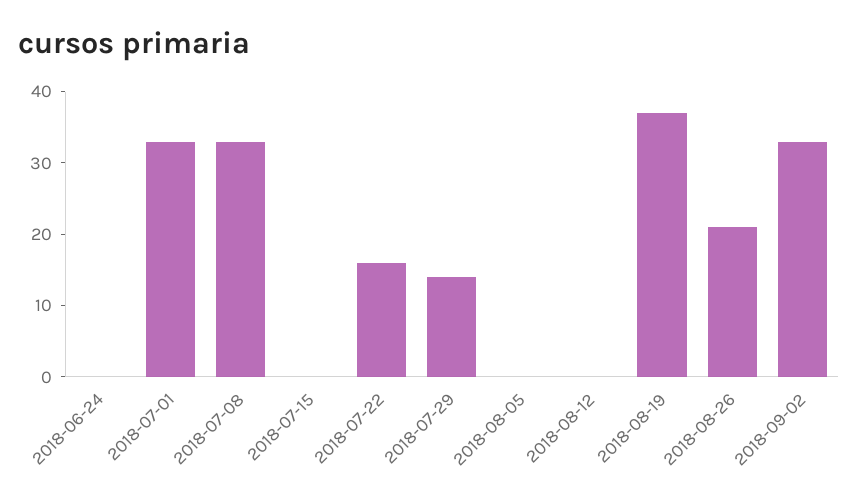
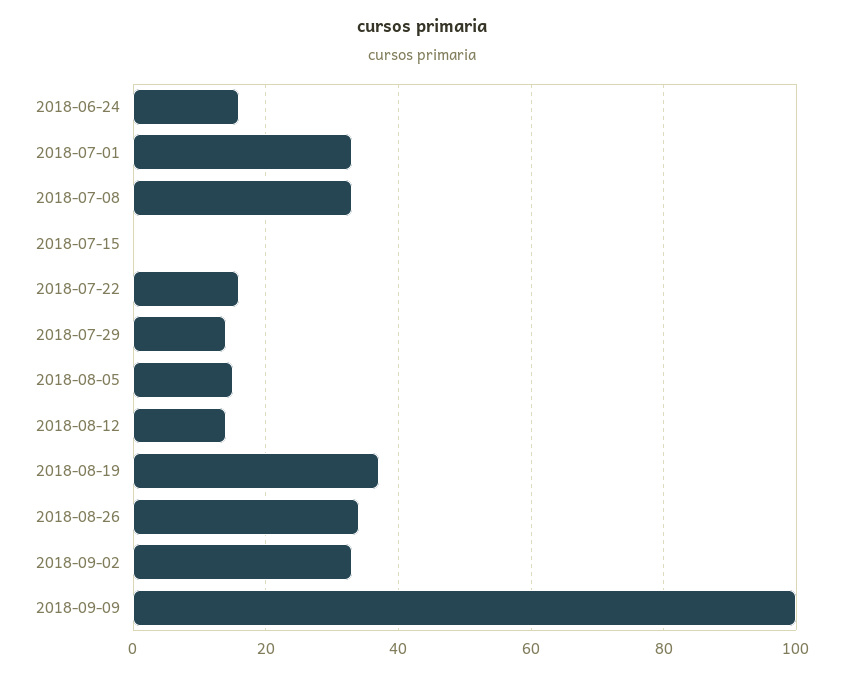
2018-06-24: 0 -> 15
2018-08-05: 0 -> 15
2018-08-12: 0 -> 15
2018-08-26: 20 -> 35
2018-09-09: none -> 100

